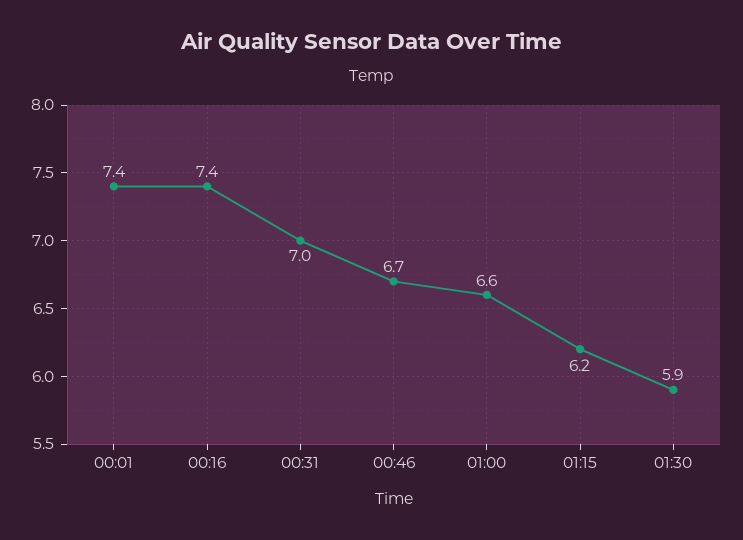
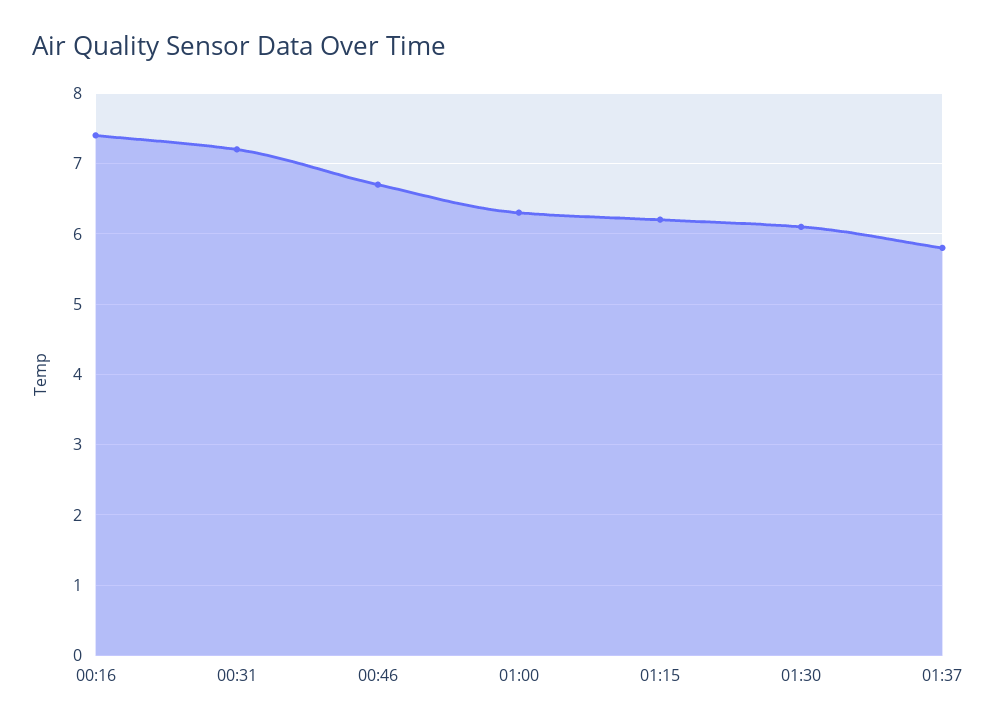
00:01: 7.4 -> none
00:31: 7 -> 7.2
01:00: 6.6 -> 6.3
01:30: 5.9 -> 6.1
01:37: none -> 5.8

